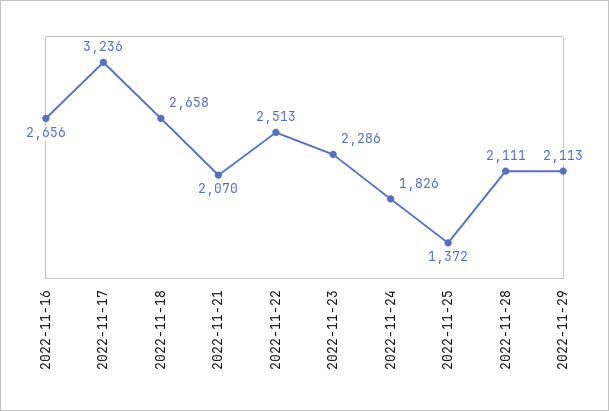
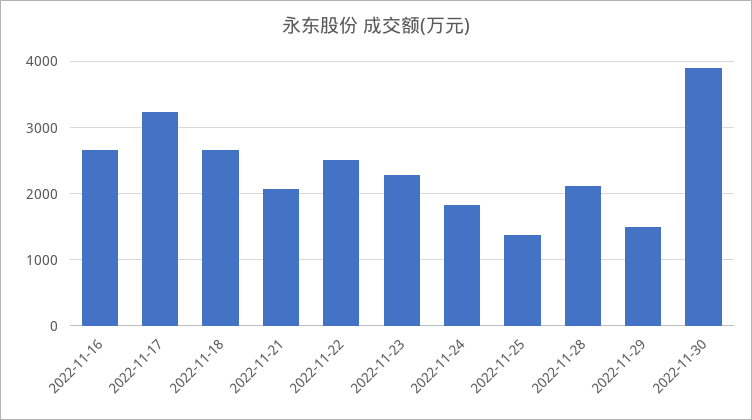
2022-11-29: 2113 -> 1500
2022-11-30: none -> 3900

